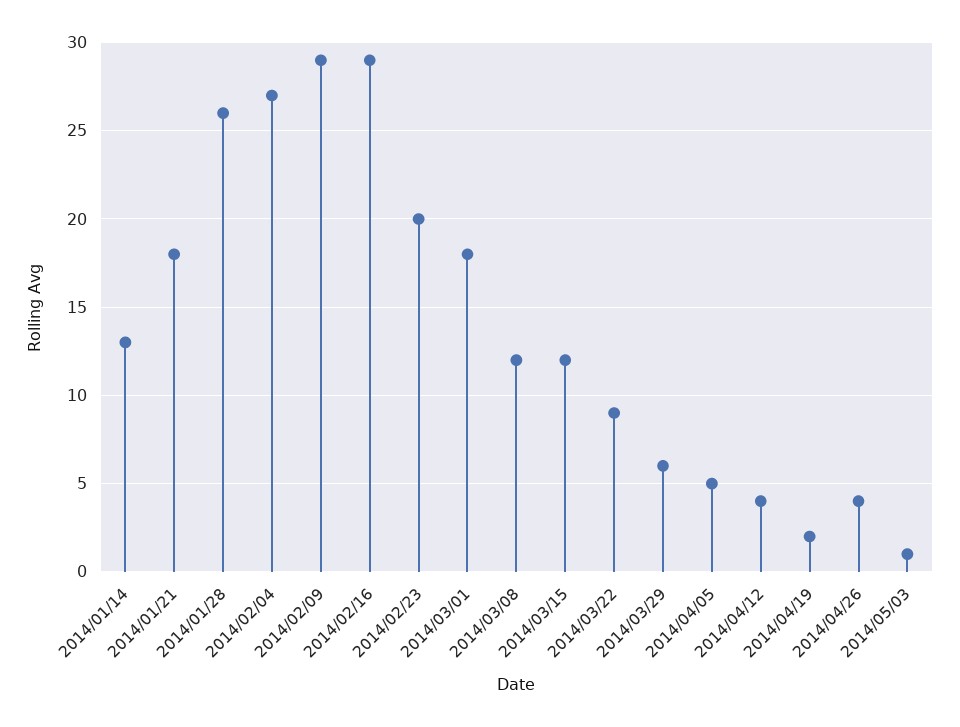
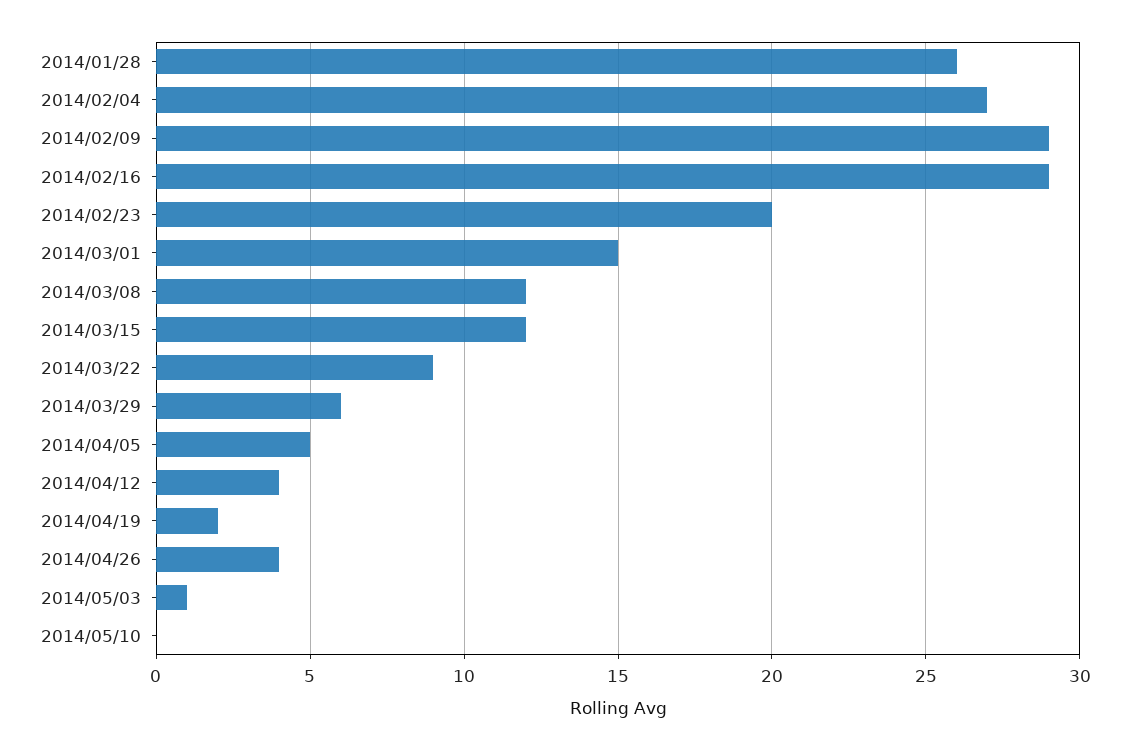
2014/01/14: 13 -> none
2014/01/21: 18 -> none
2014/03/01: 18 -> 15
2014/05/10: none -> 0

